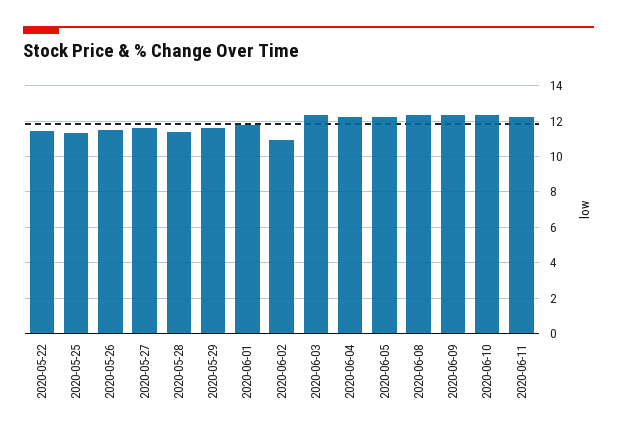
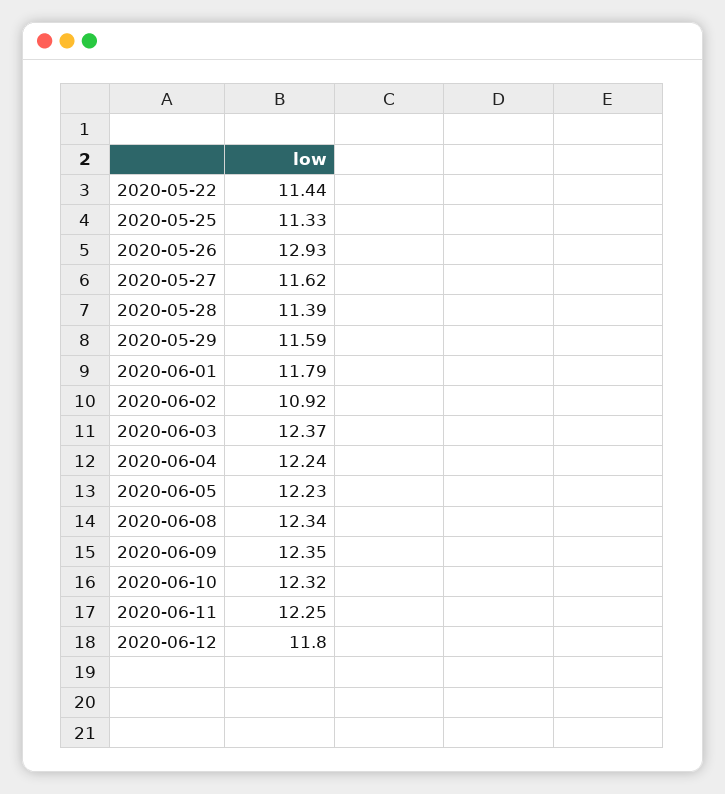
2020-05-26: 11.5 -> 12.93
2020-06-12: none -> 11.8

